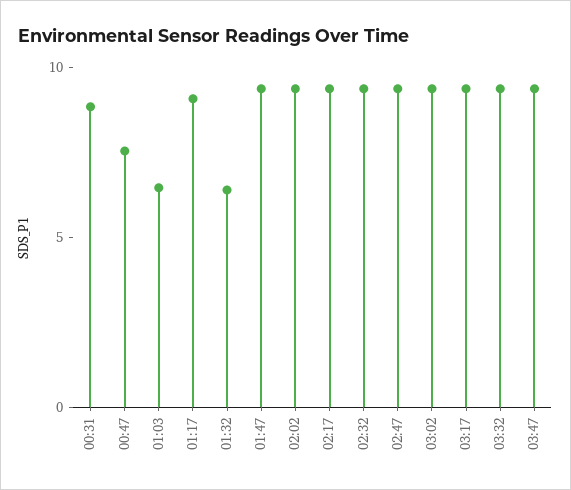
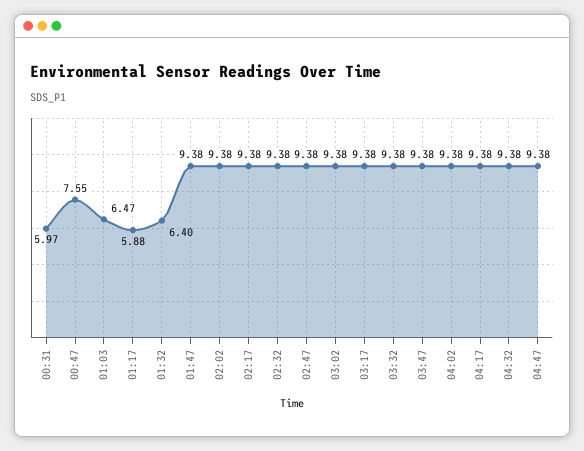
00:31: 9 -> 5.97
01:17: 9 -> 5.88
04:02: none -> 9.38
04:17: none -> 9.38
04:32: none -> 9.38
04:47: none -> 9.38

